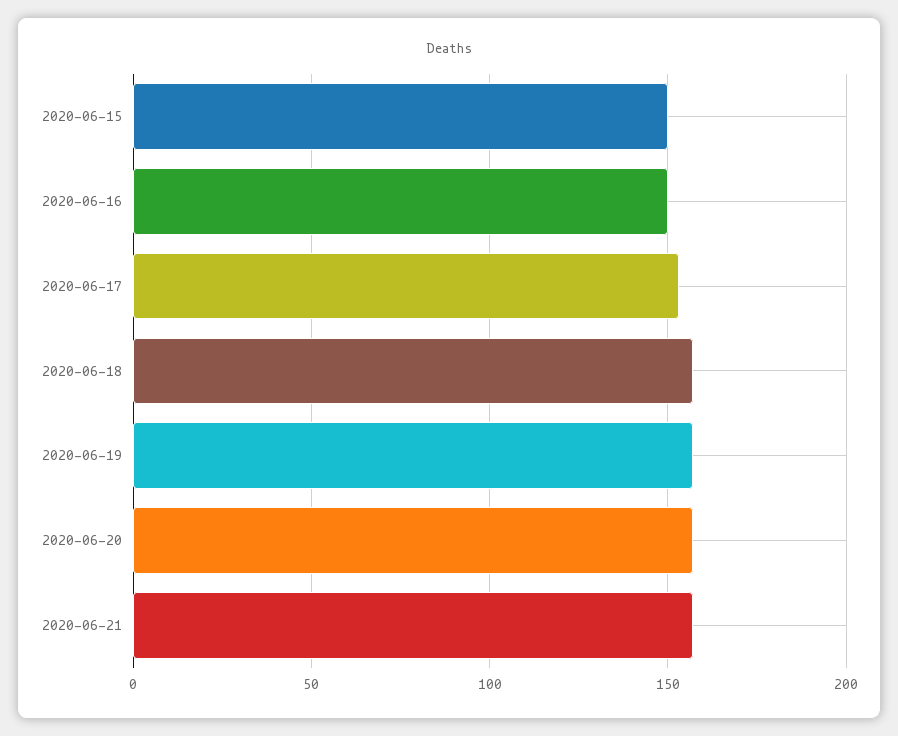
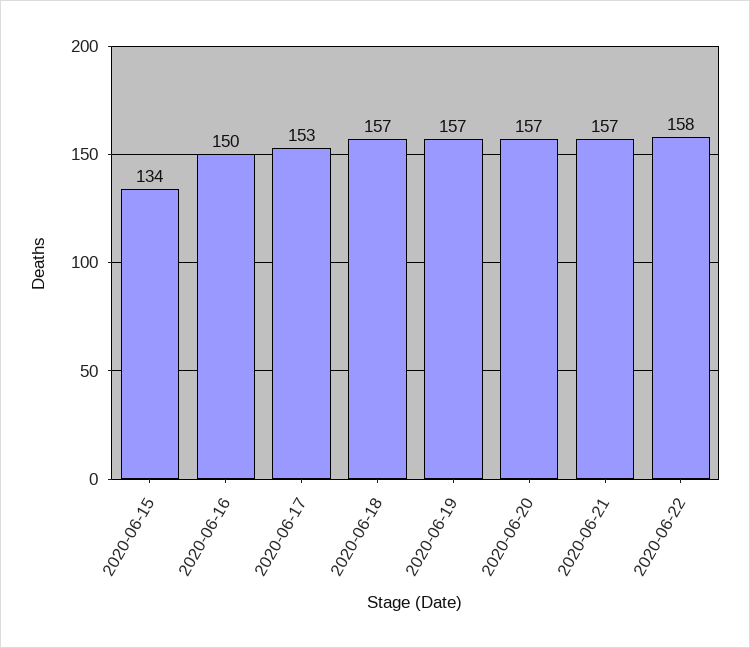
2020-06-15: 150 -> 134
2020-06-22: none -> 158

